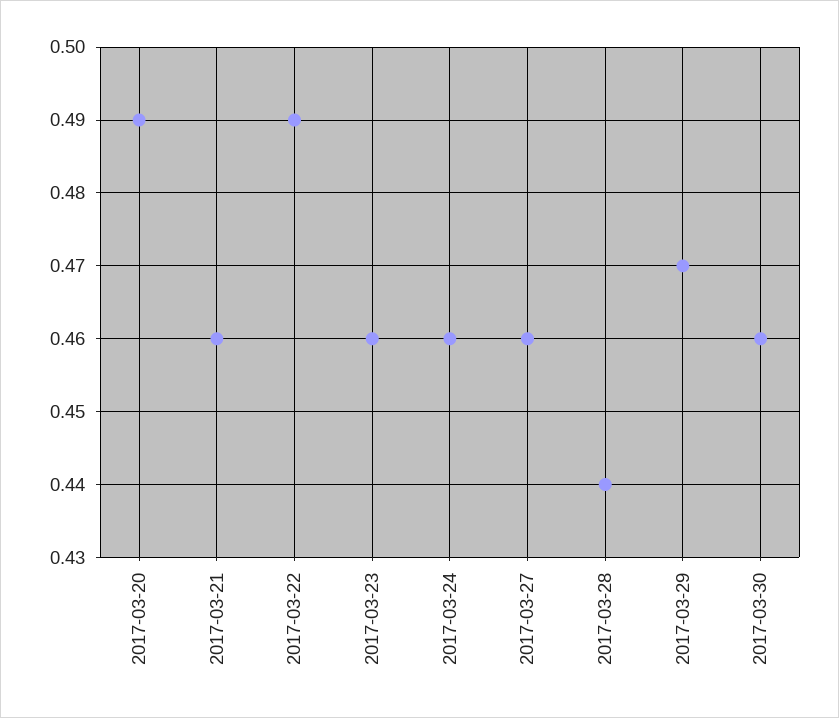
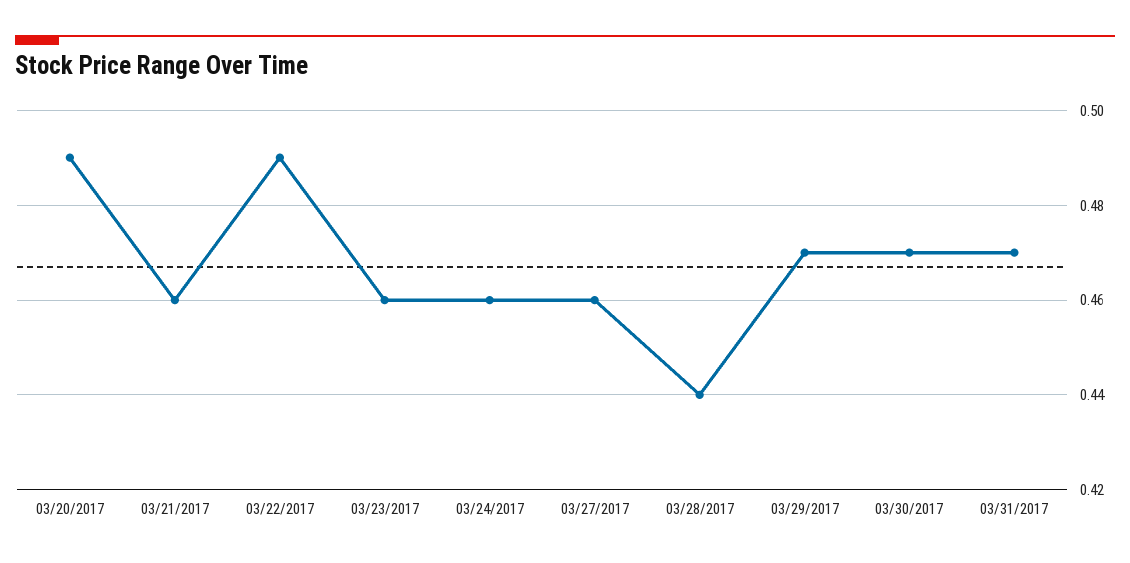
2017-03-30: 0.46 -> 0.47
03/31/2017: none -> 0.47

